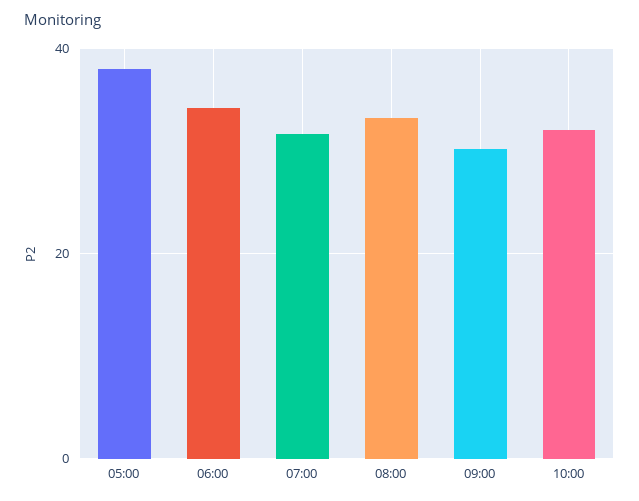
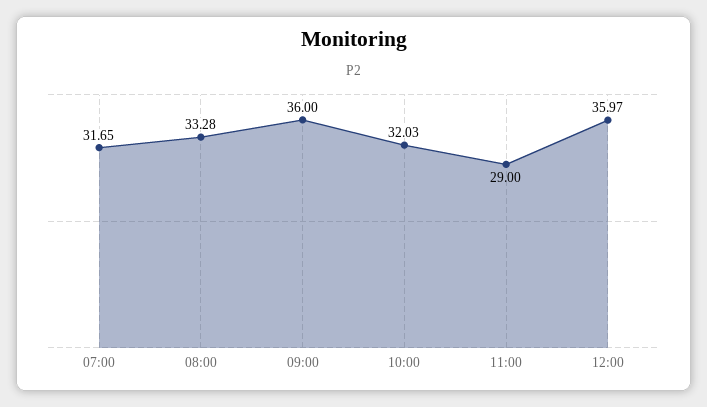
05:00: 38 -> none
06:00: 34 -> none
09:00: 30 -> 36
11:00: none -> 29
12:00: none -> 35.97

